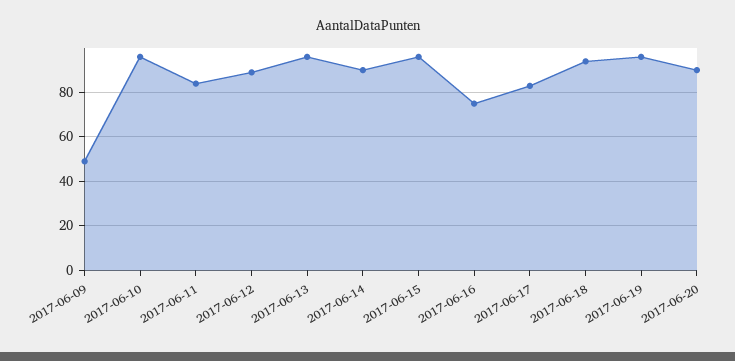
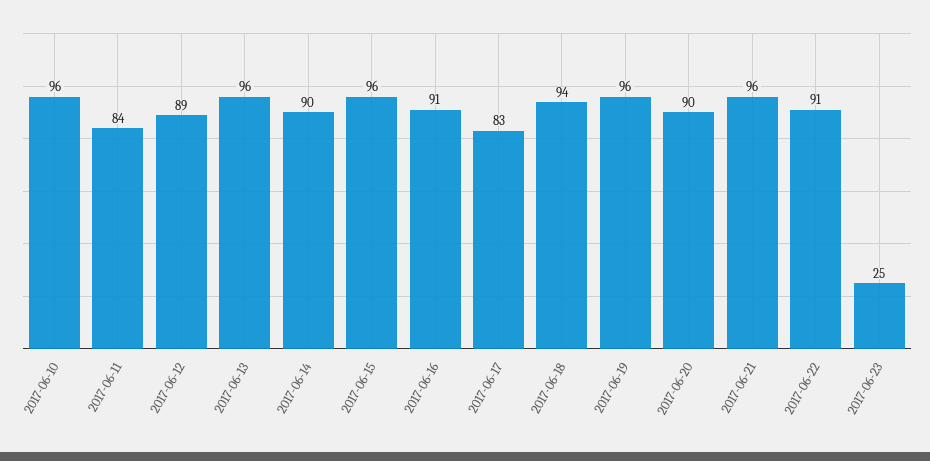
2017-06-09: 50 -> none
2017-06-16: 75 -> 91
2017-06-21: none -> 96
2017-06-22: none -> 91
2017-06-23: none -> 25

